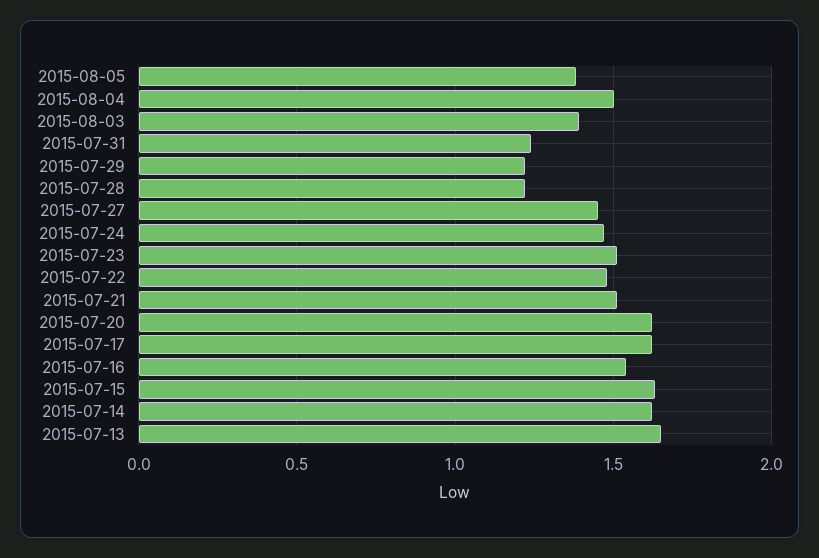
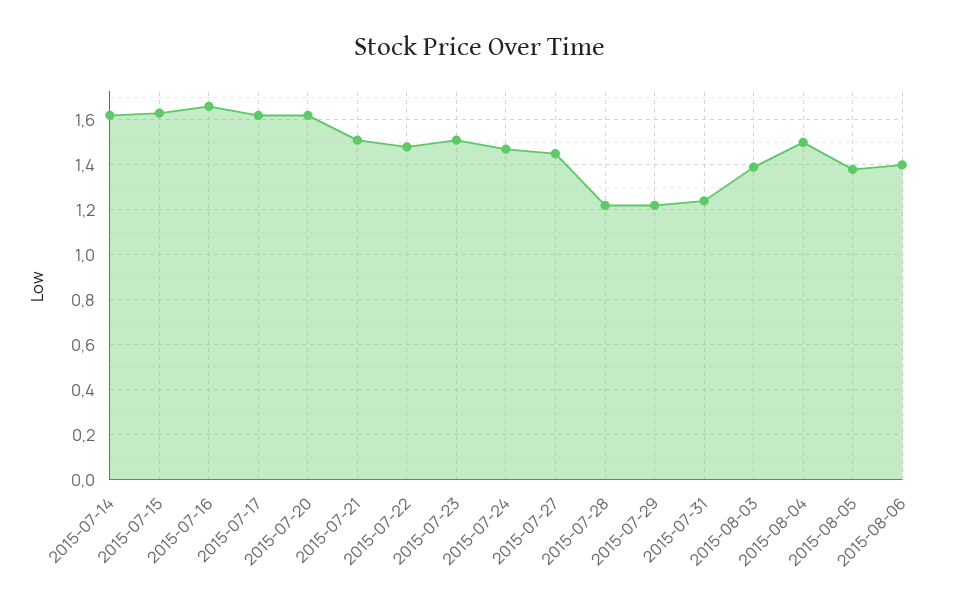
2015-07-16: 1.55 -> 1.65
2015-07-13: 1.65 -> none
2015-08-06: none -> 1.4

